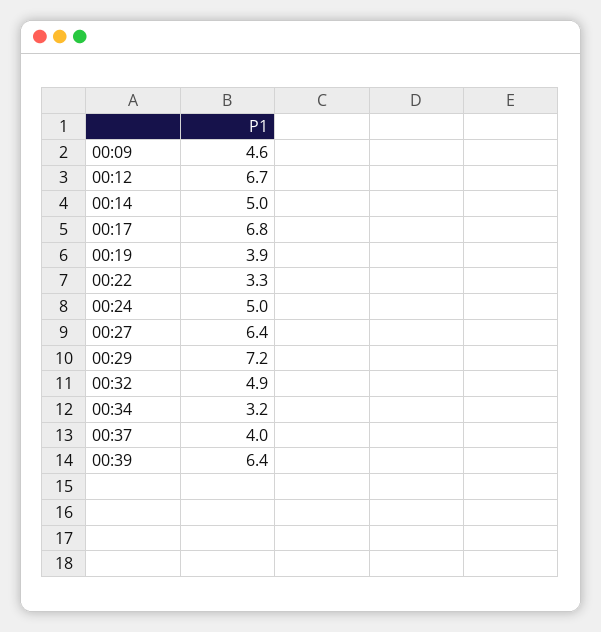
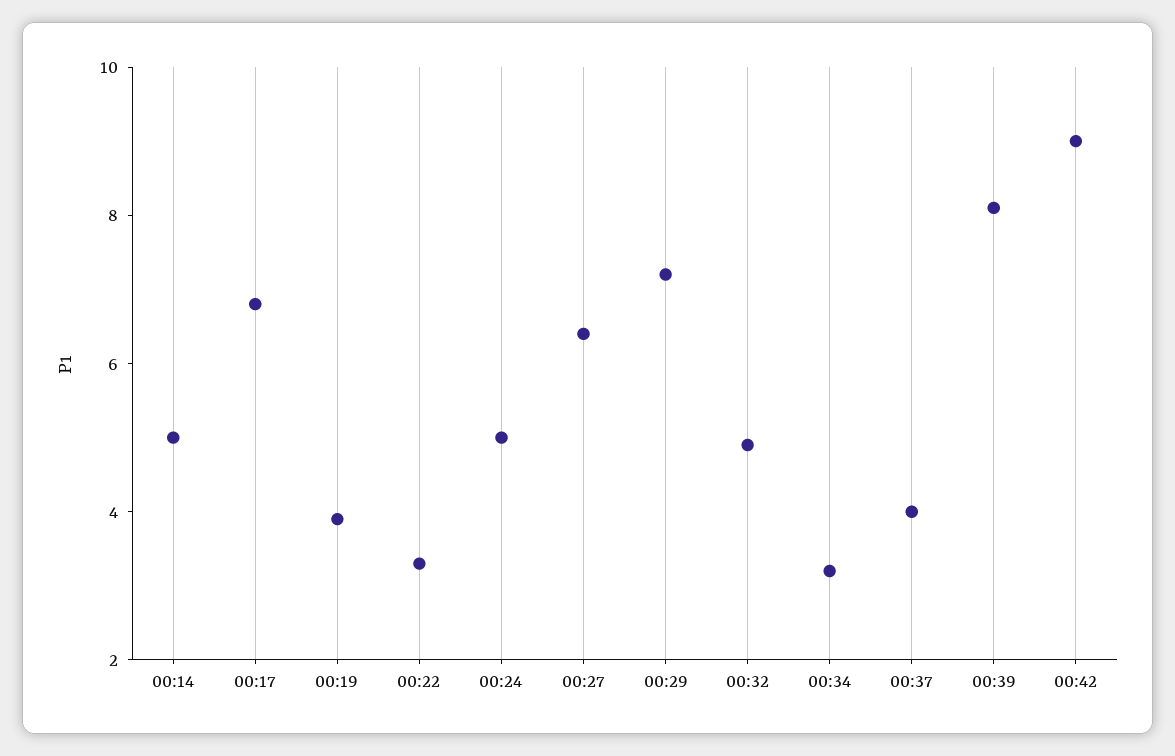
00:09: 4.6 -> none
00:12: 6.7 -> none
00:39: 6.4 -> 8
00:42: none -> 9

